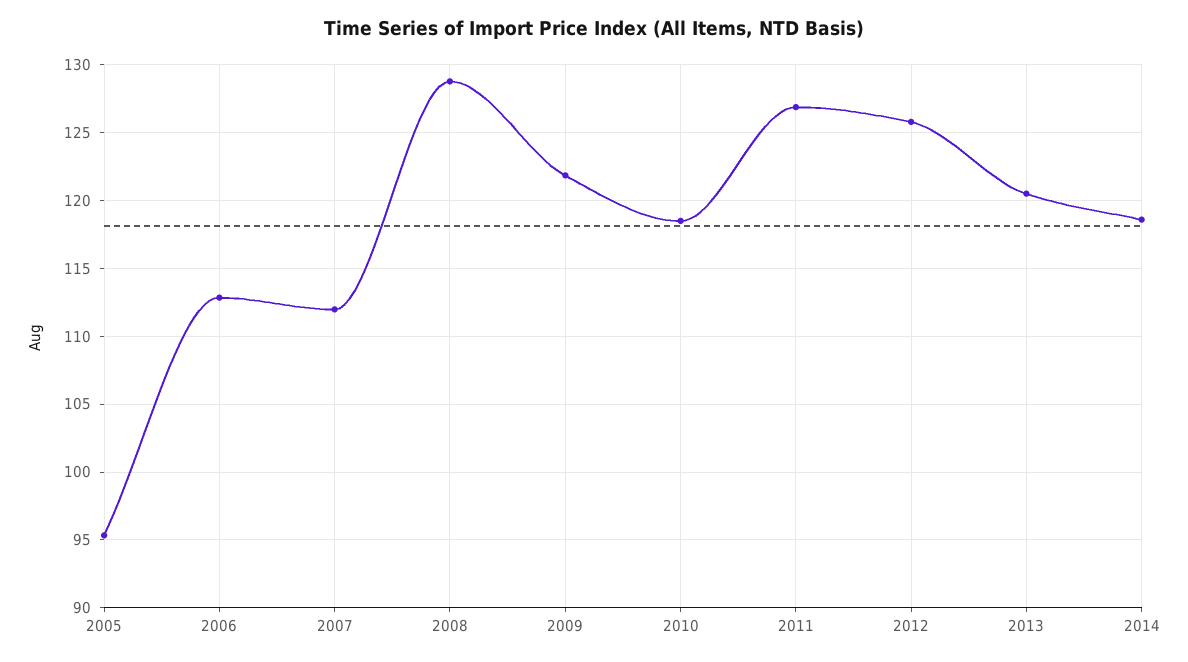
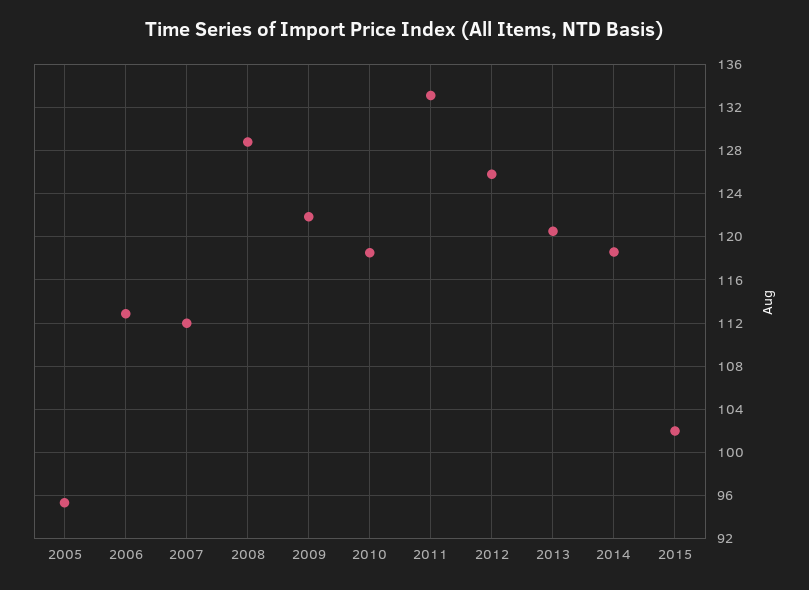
2011: 127 -> 133
2015: none -> 102

